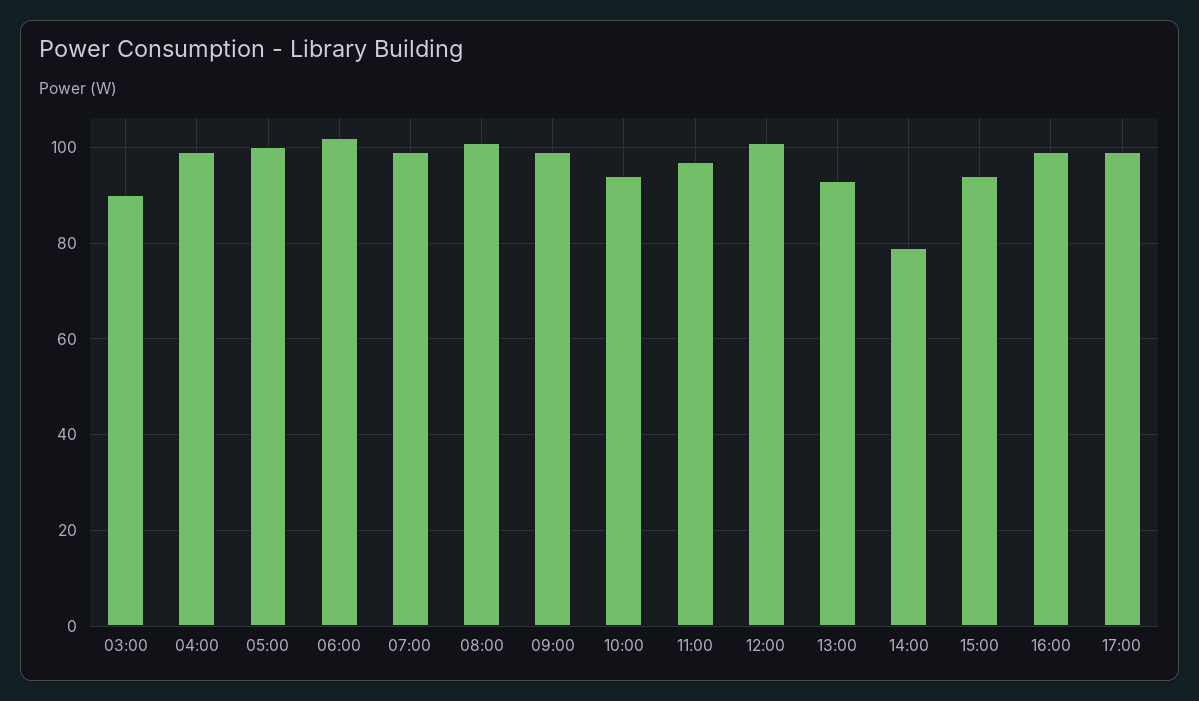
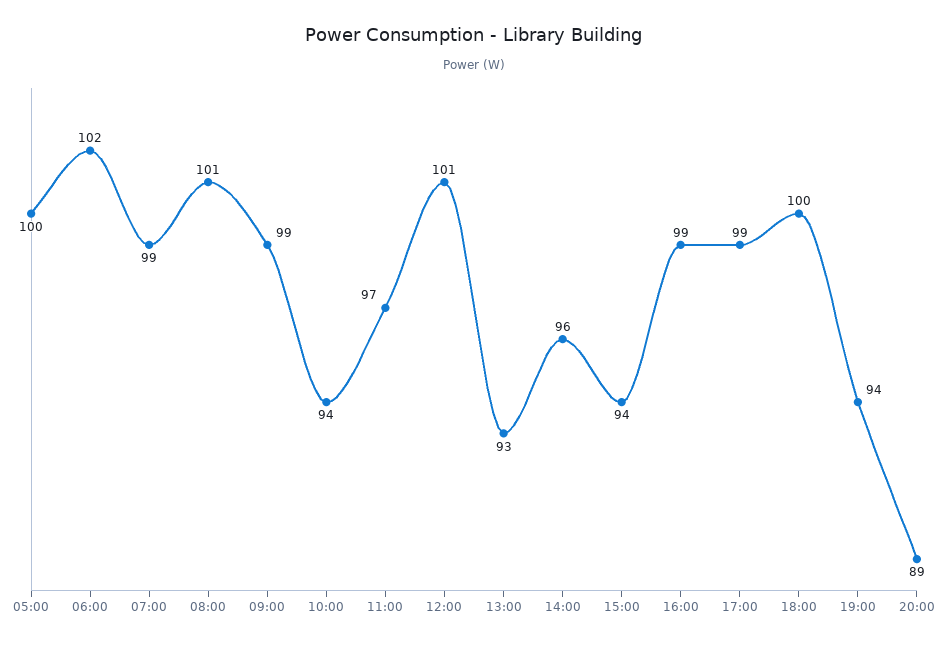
03:00: 90 -> none
04:00: 100 -> none
14:00: 80 -> 96
18:00: none -> 100
19:00: none -> 94
20:00: none -> 89

